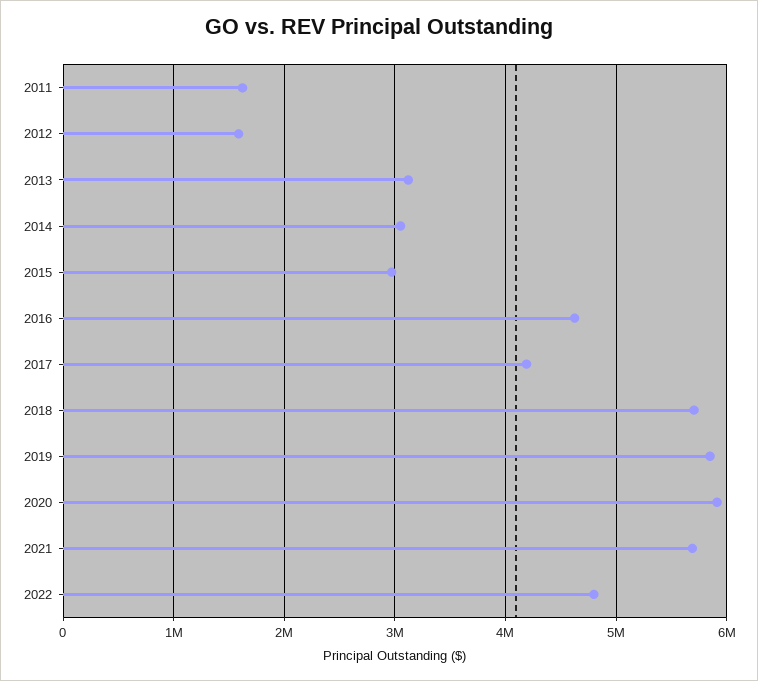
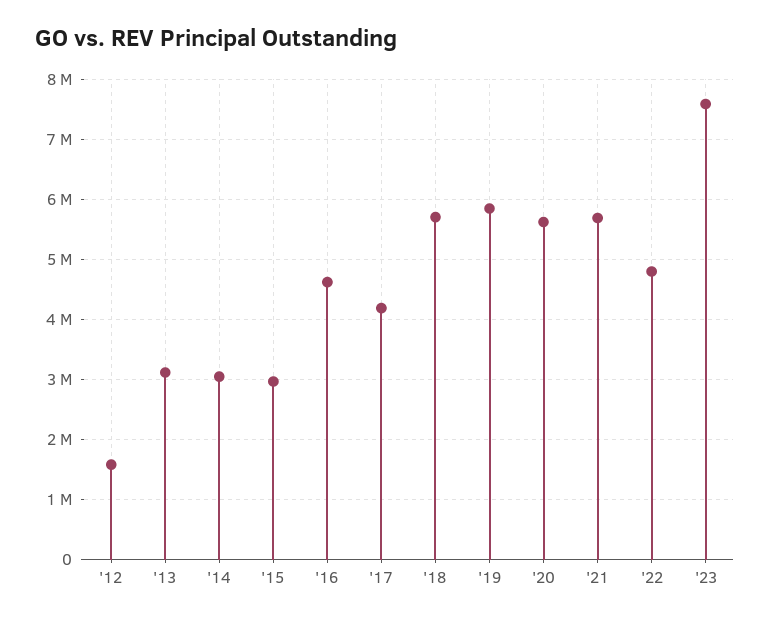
2011: 1600000 -> none
2020: 5900000 -> 5600000
'23: none -> 7600000

